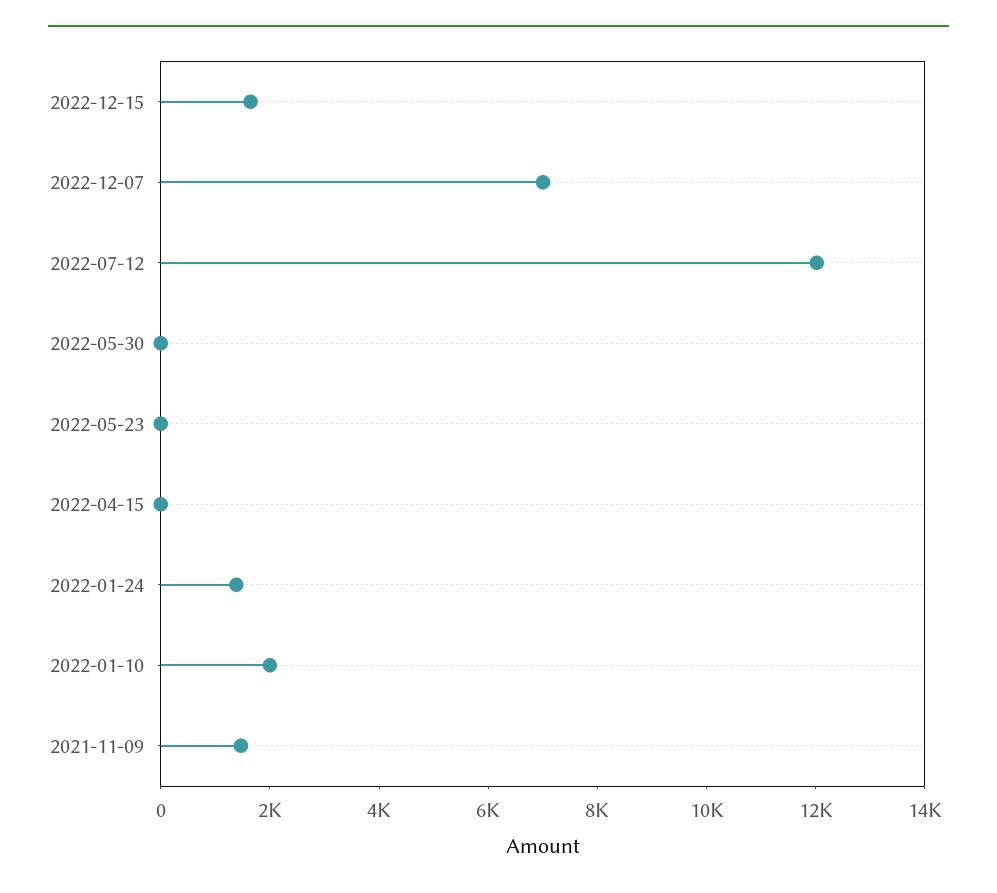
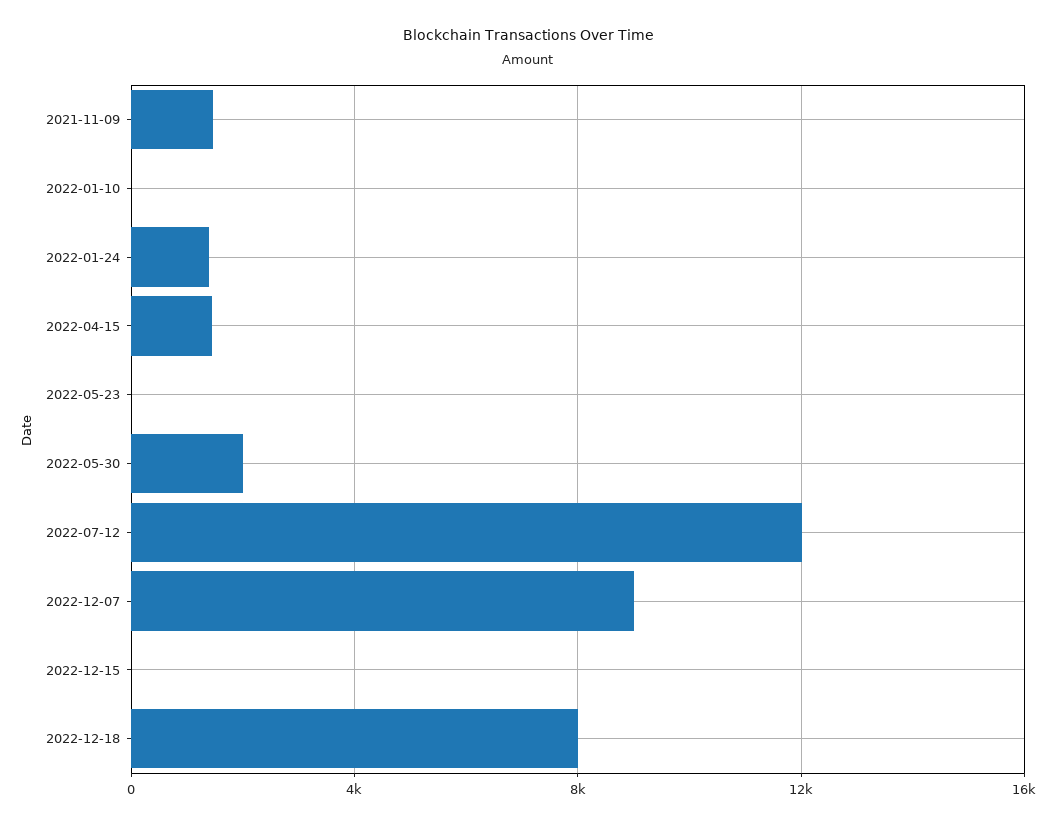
2022-12-15: 1500 -> 0
2022-12-07: 7000 -> 9000
2022-05-30: 0 -> 2000
2022-04-15: 0 -> 1500
2022-01-10: 2000 -> 0
2022-12-18: none -> 8000

